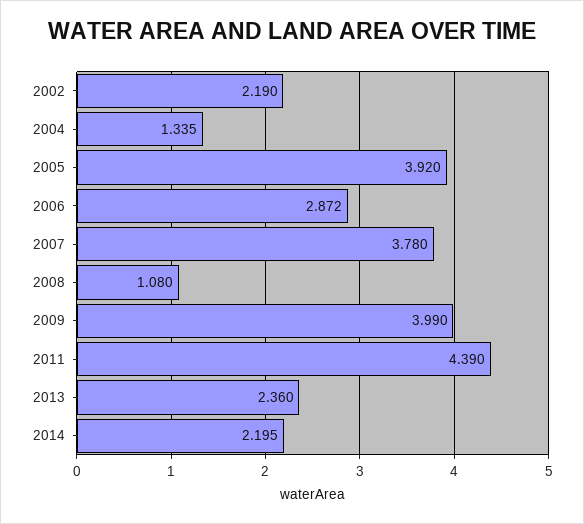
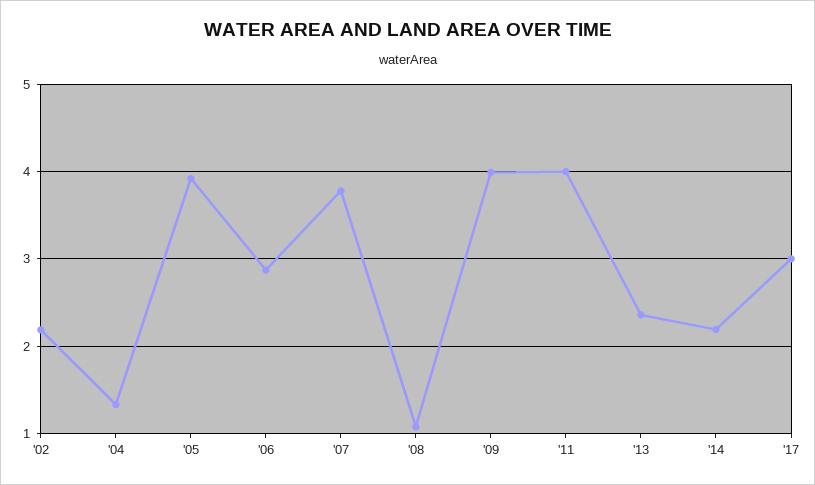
2011: 4.39 -> 4
'17: none -> 3

